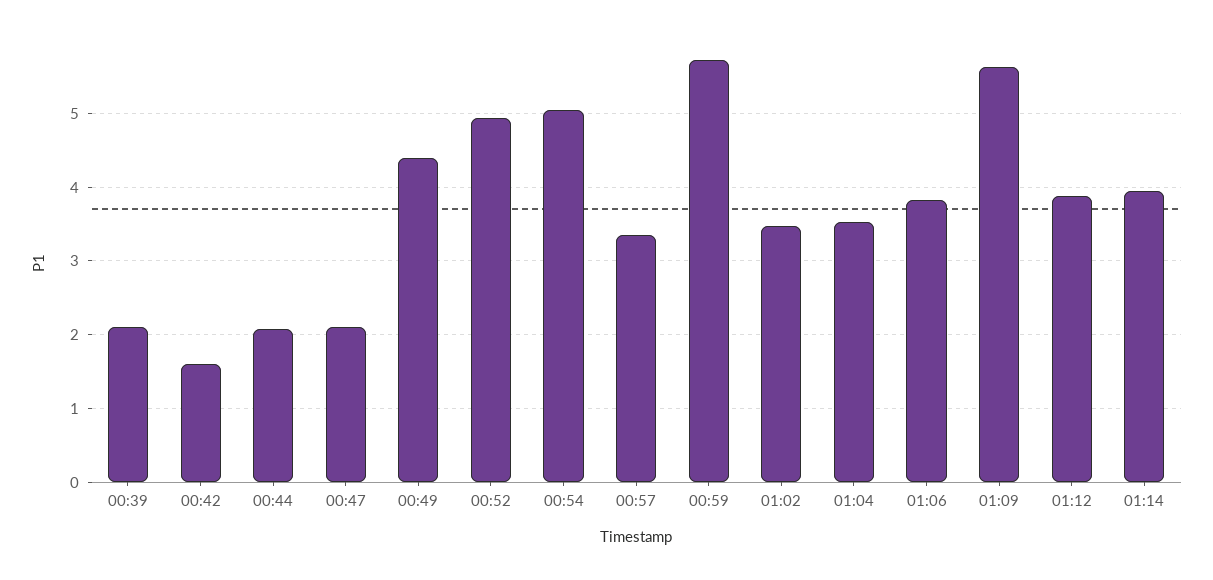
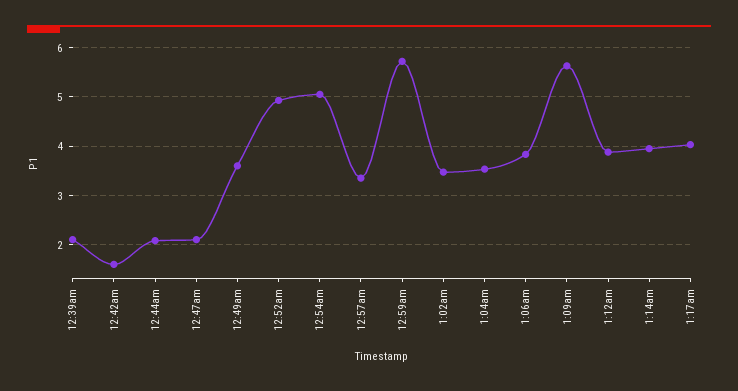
00:49: 4.4 -> 3.6
1:17am: none -> 4

